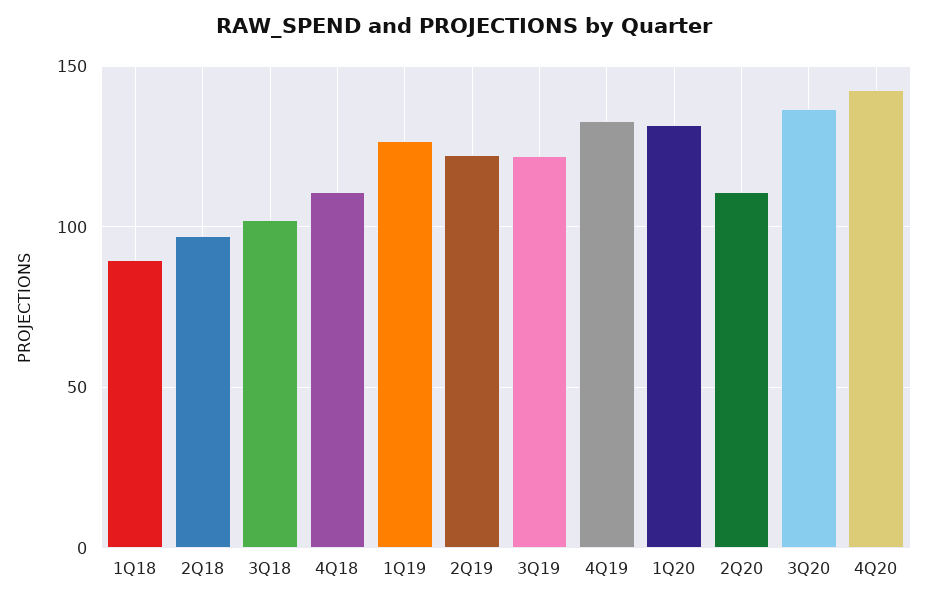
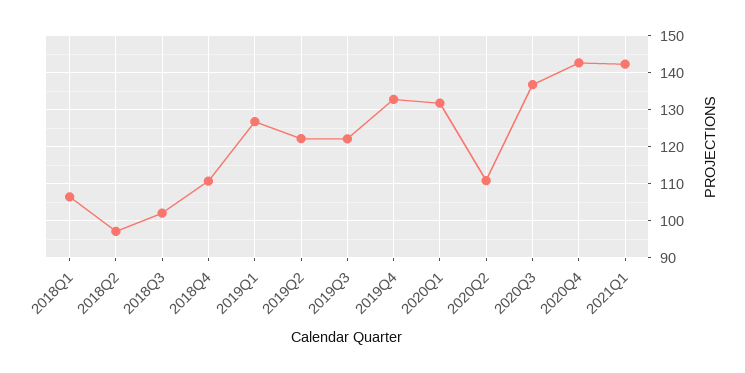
1Q18: 90 -> 106
2021Q1: none -> 142

